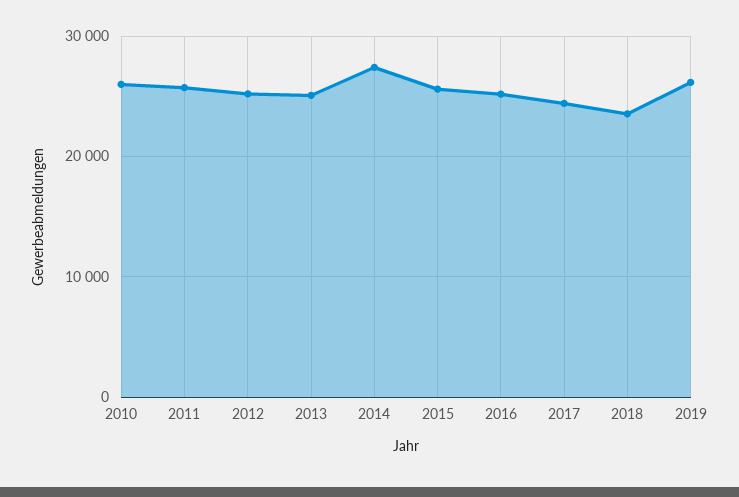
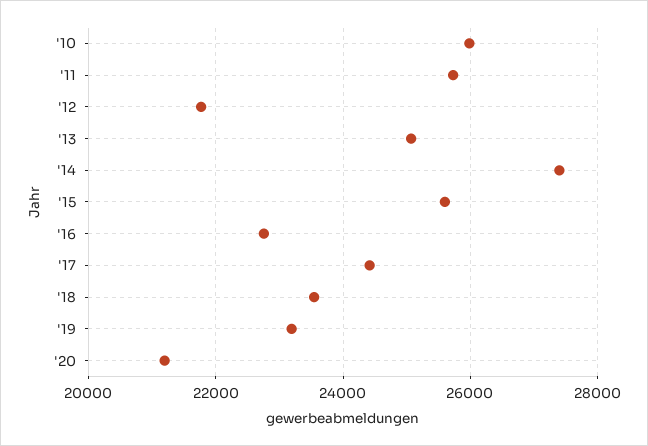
2012: 25000 -> 21800
2016: 25000 -> 22800
2019: 26000 -> 23200
'20: none -> 21200

